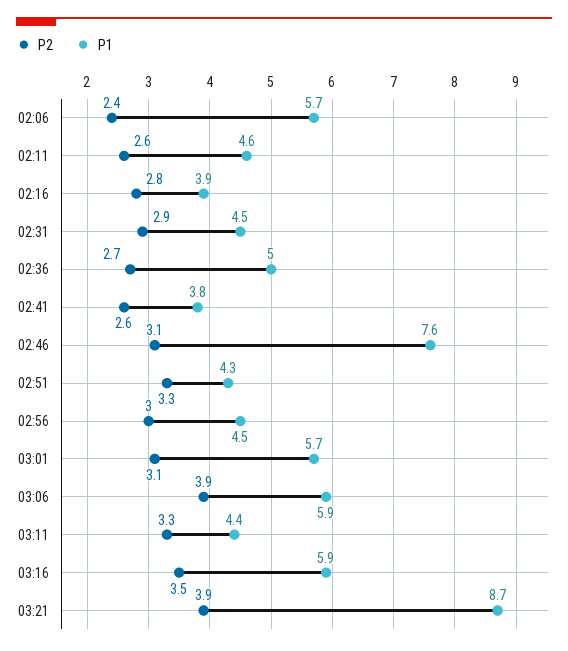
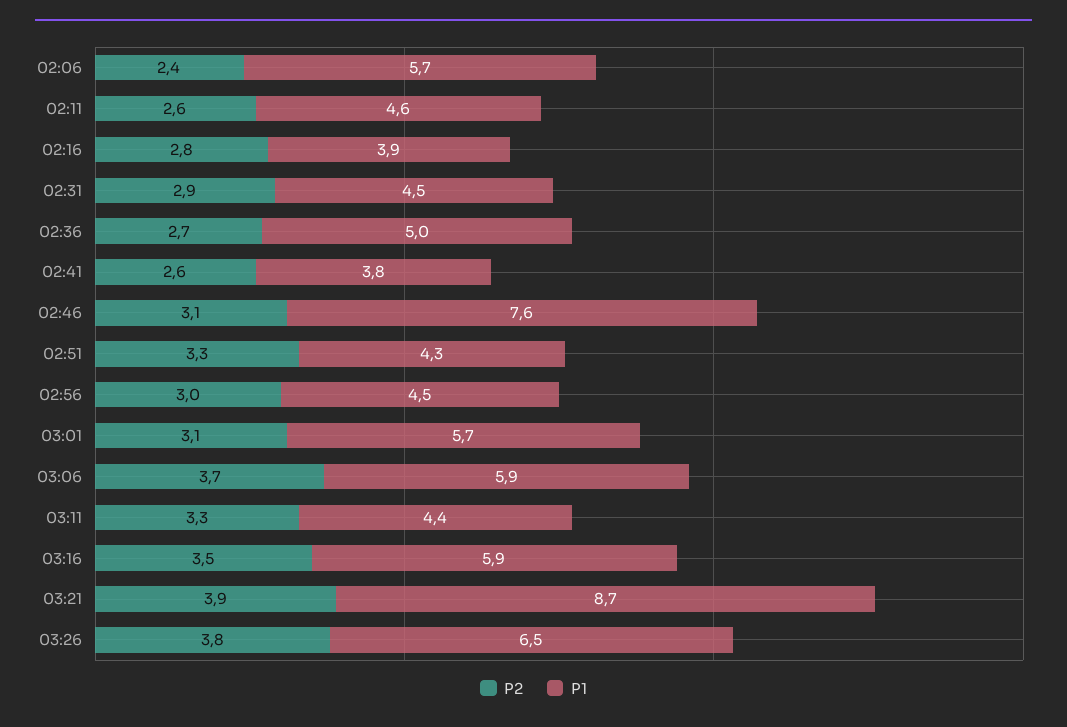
P2, 03:06: 3.9 -> 3.7
P2, 03:26: none -> 3.8
P1, 03:26: none -> 6.5

